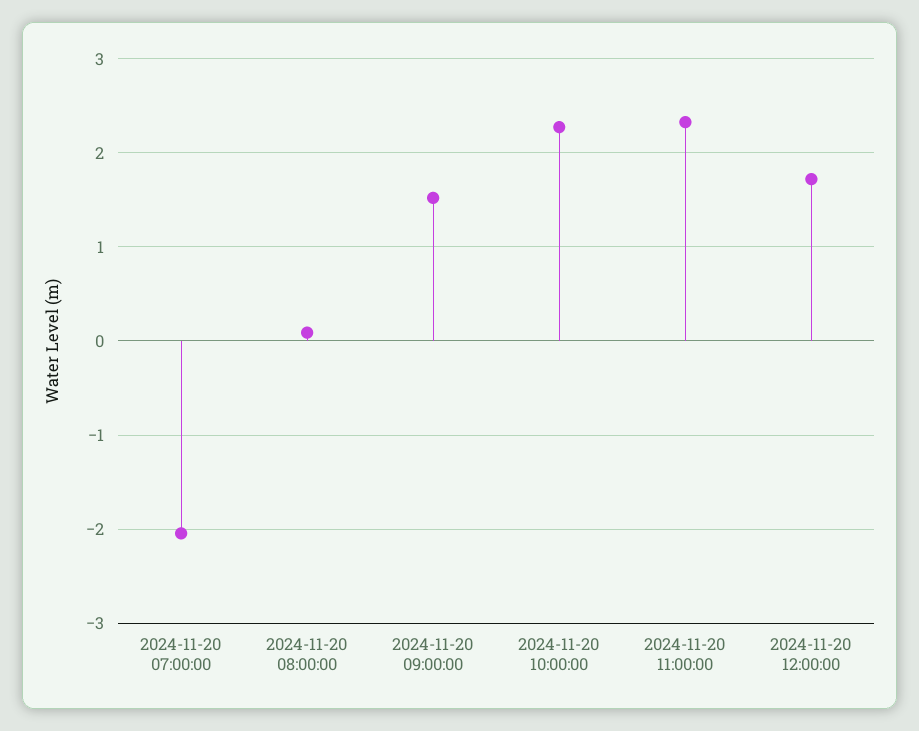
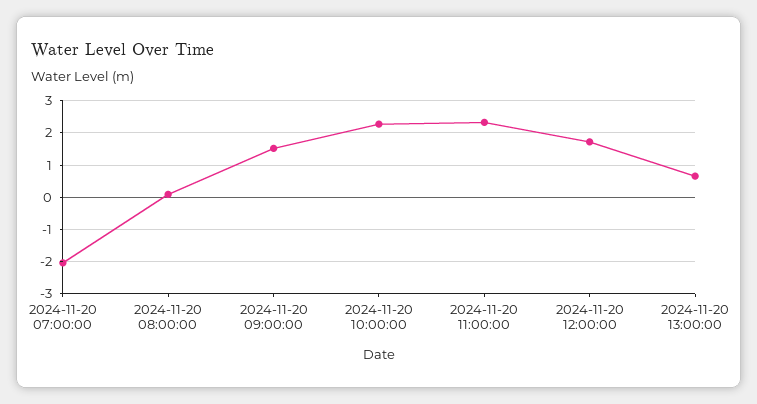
2024-11-20 13:00:00: none -> 0.6

